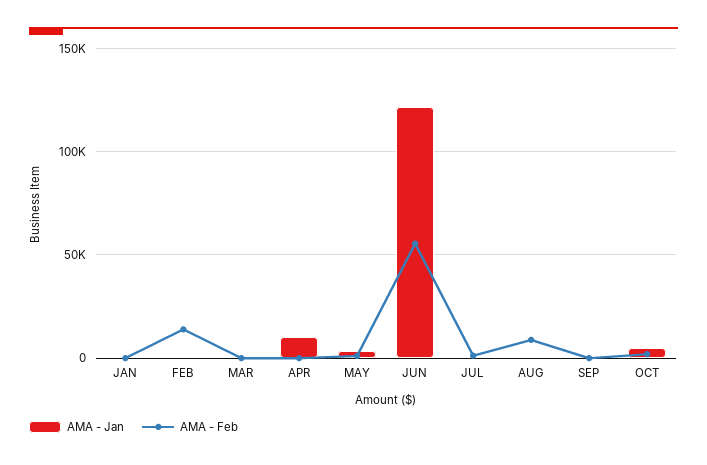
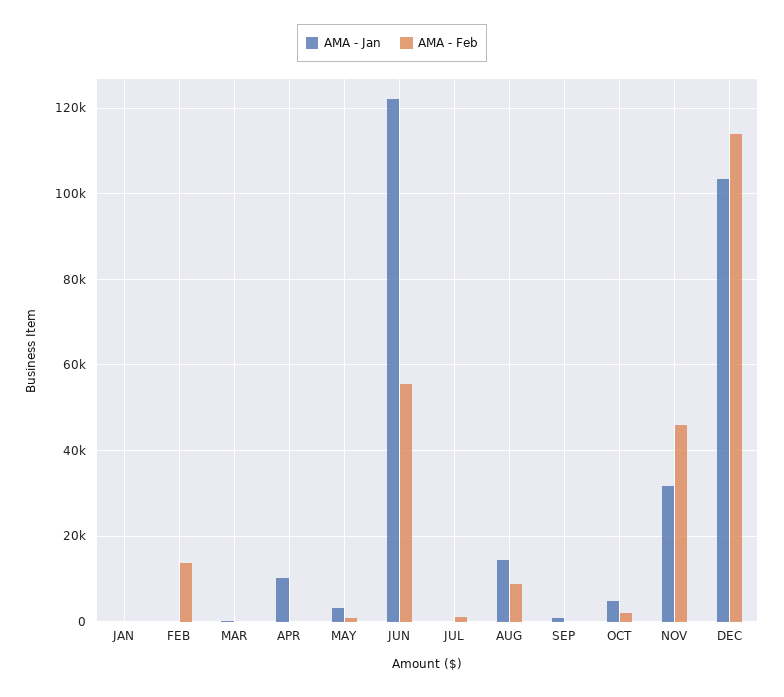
AMA - Jan, AUG: 0 -> 14000
AMA - Jan, NOV: none -> 32000
AMA - Feb, NOV: none -> 46000
AMA - Jan, DEC: none -> 104000
AMA - Feb, DEC: none -> 114000

